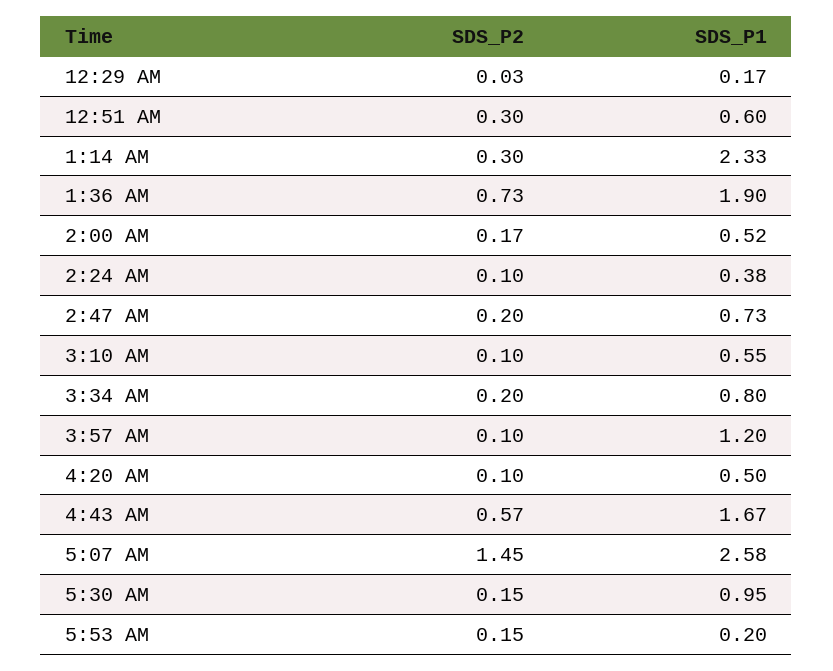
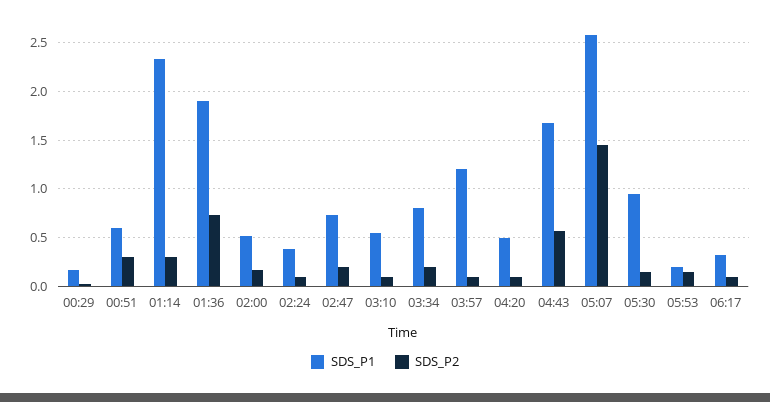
SDS_P1, 06:17: none -> 0.3
SDS_P2, 06:17: none -> 0.1

